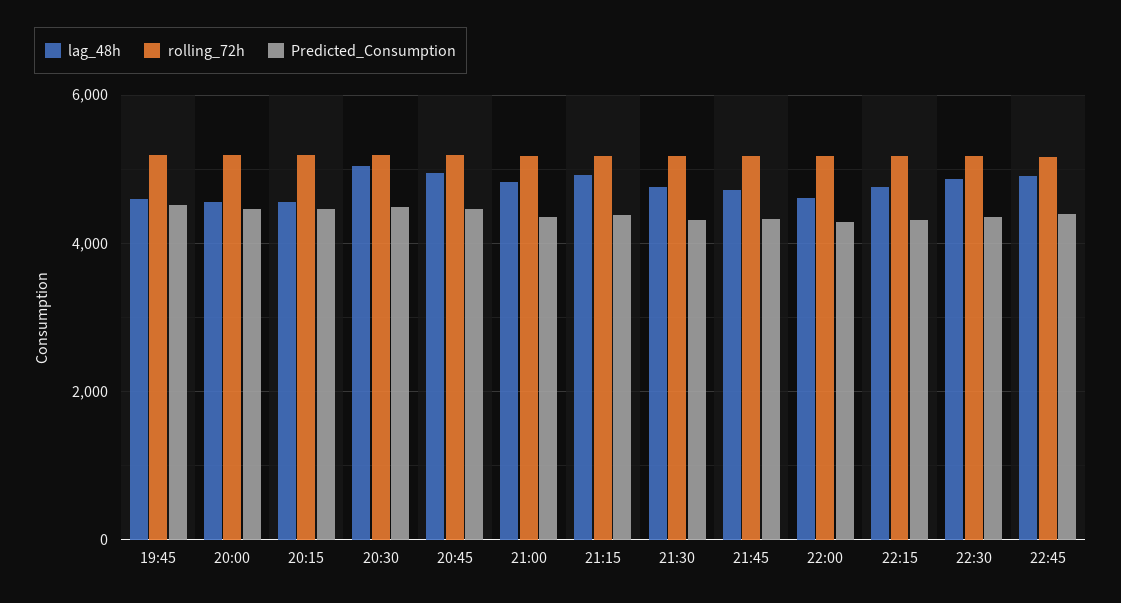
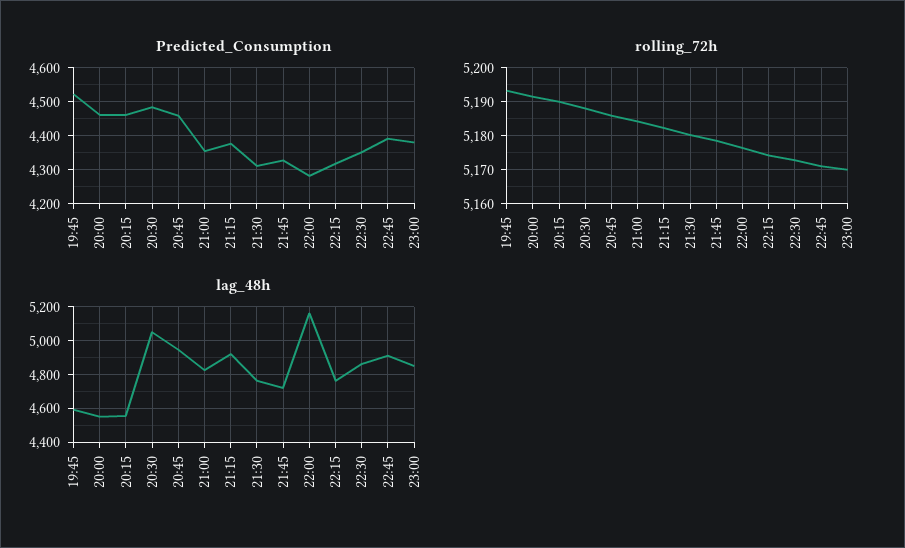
lag_48h, 22:00: 4600 -> 5150
Predicted_Consumption, 23:00: none -> 4380
rolling_72h, 23:00: none -> 5170
lag_48h, 23:00: none -> 4850

